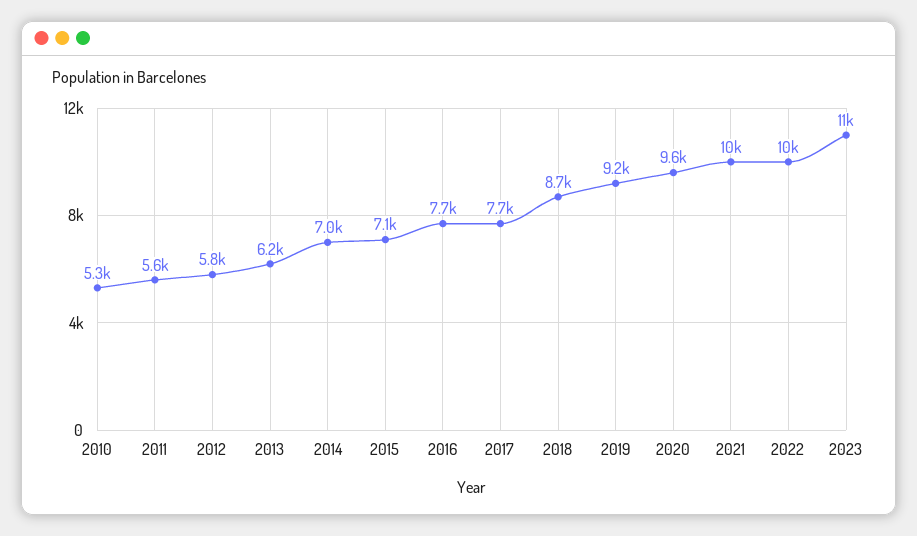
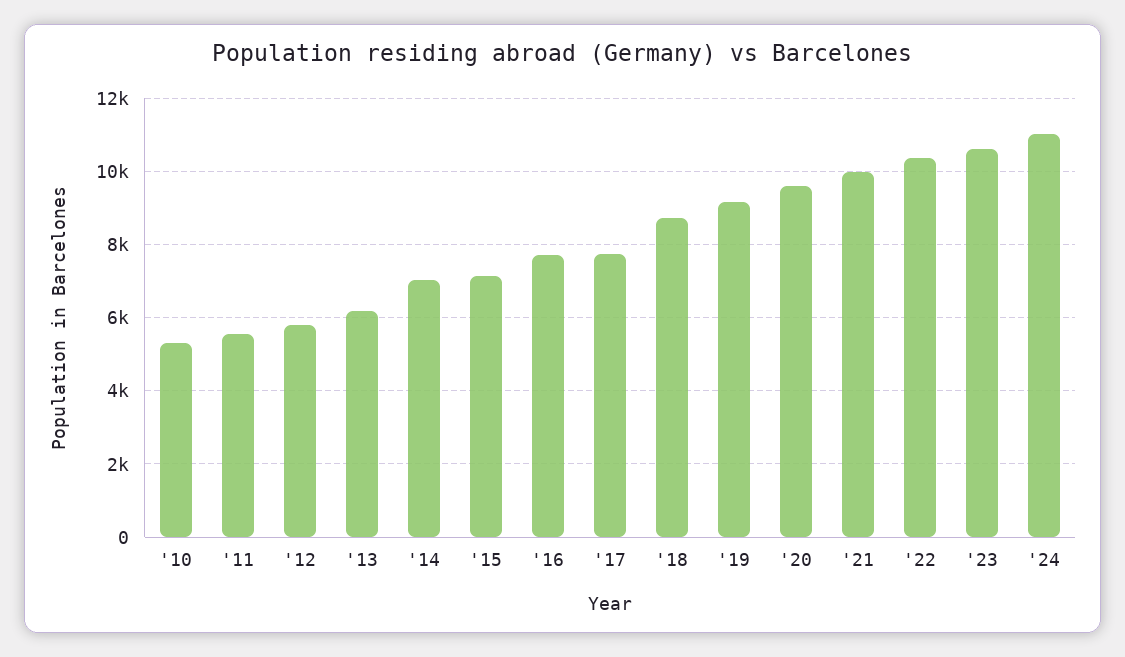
'24: none -> 11000

